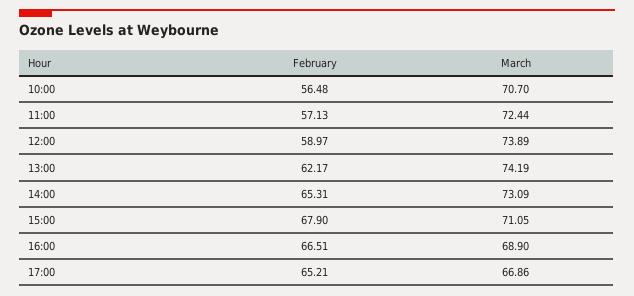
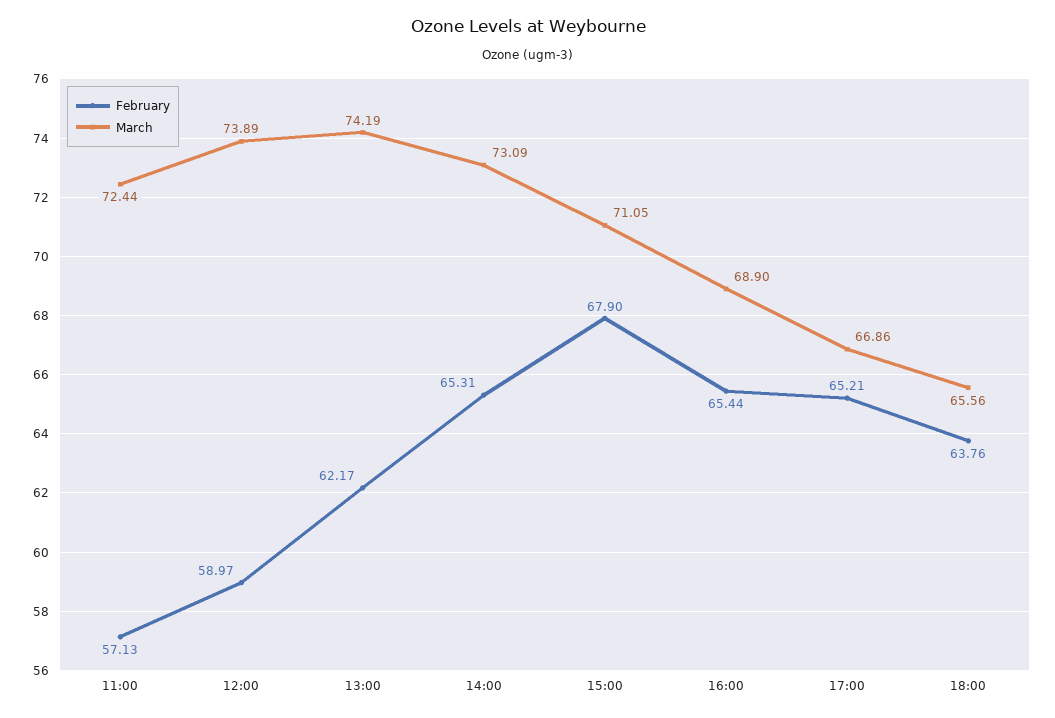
February, 10:00: 56.48 -> none
March, 10:00: 70.7 -> none
February, 16:00: 66.51 -> 65.44
February, 18:00: none -> 63.76
March, 18:00: none -> 65.56

